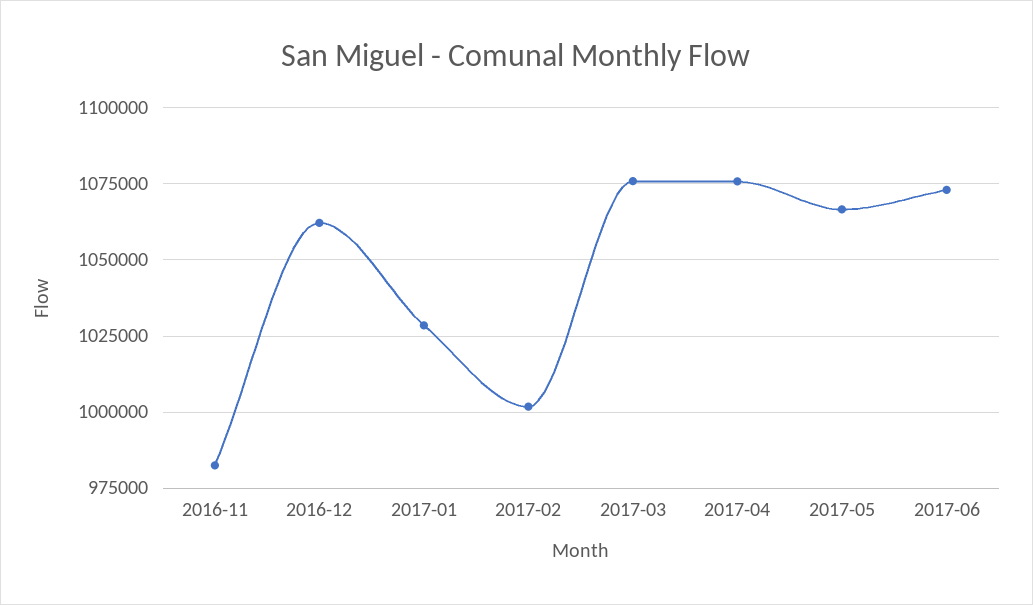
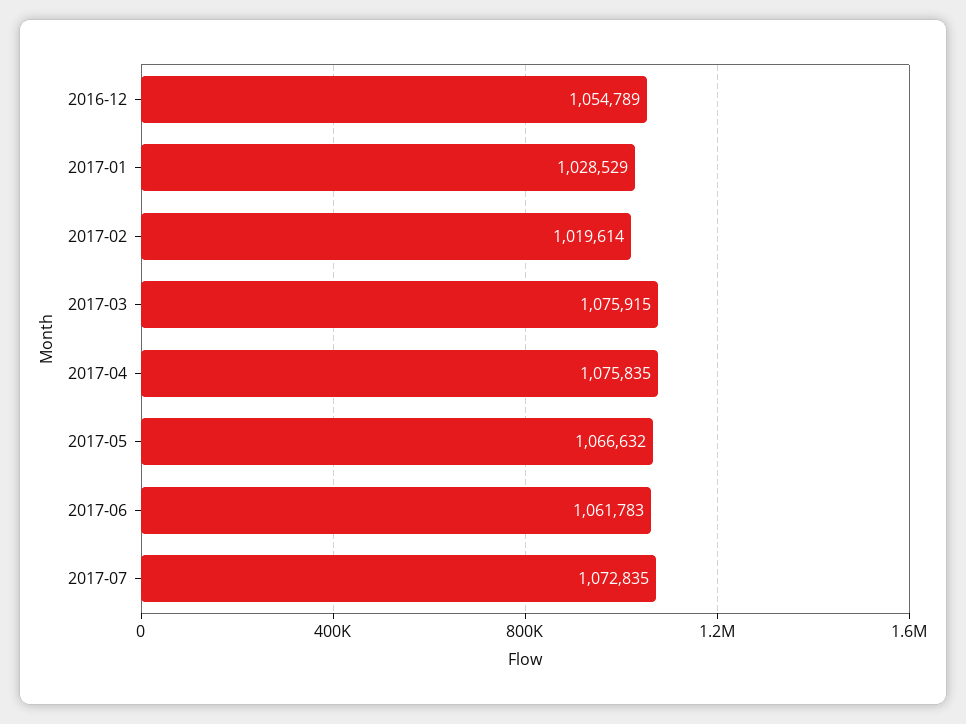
2016-11: 982500 -> none
2016-12: 1062500 -> 1054789
2017-02: 1002500 -> 1019614
2017-06: 1072500 -> 1061783
2017-07: none -> 1072835

